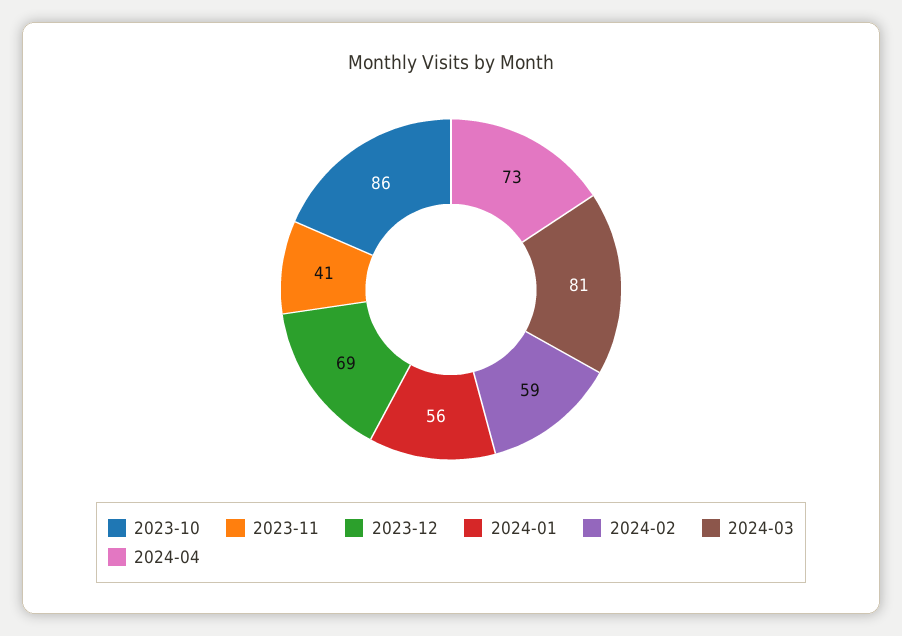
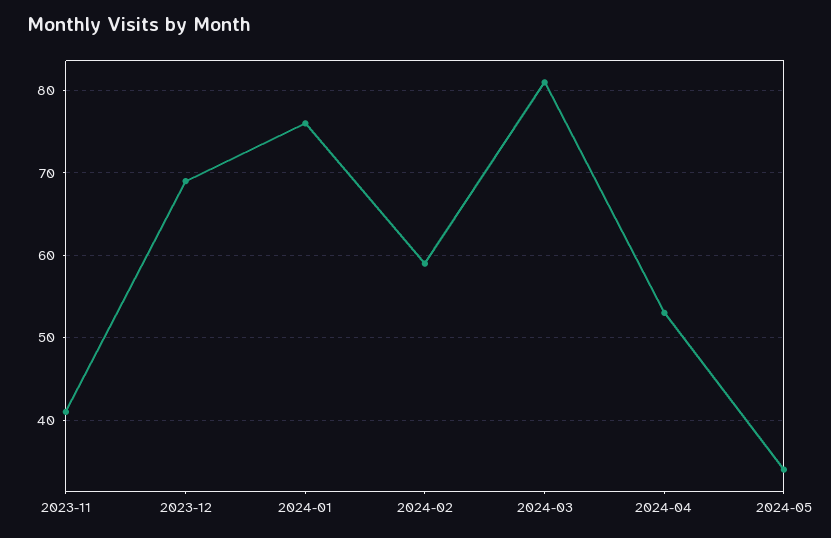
2023-10: 86 -> none
2024-01: 56 -> 76
2024-04: 73 -> 53
2024-05: none -> 34

